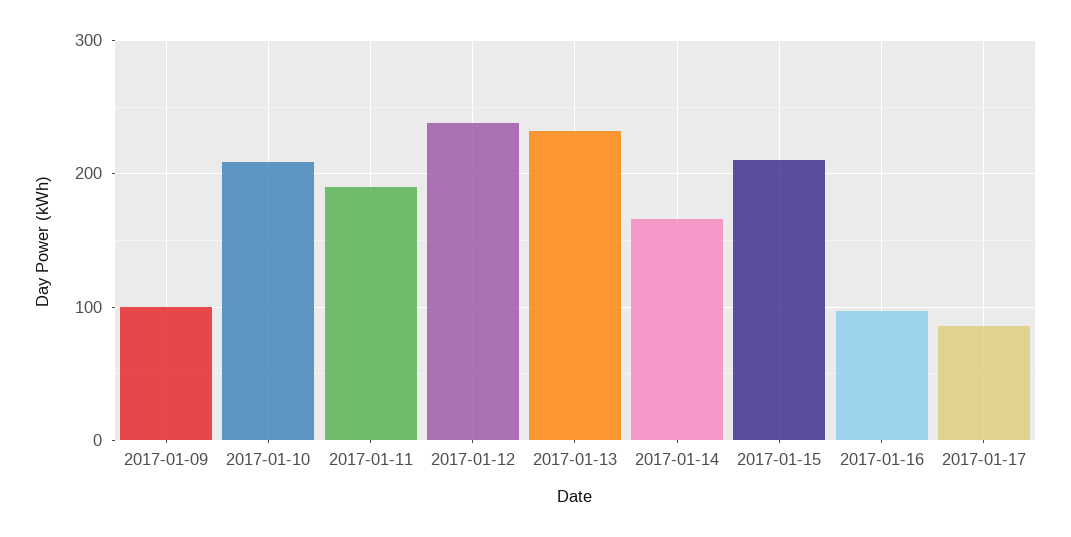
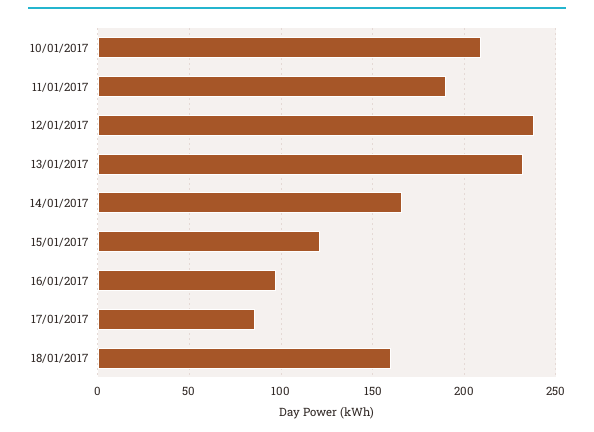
2017-01-09: 100 -> none
2017-01-15: 210 -> 120
18/01/2017: none -> 160

